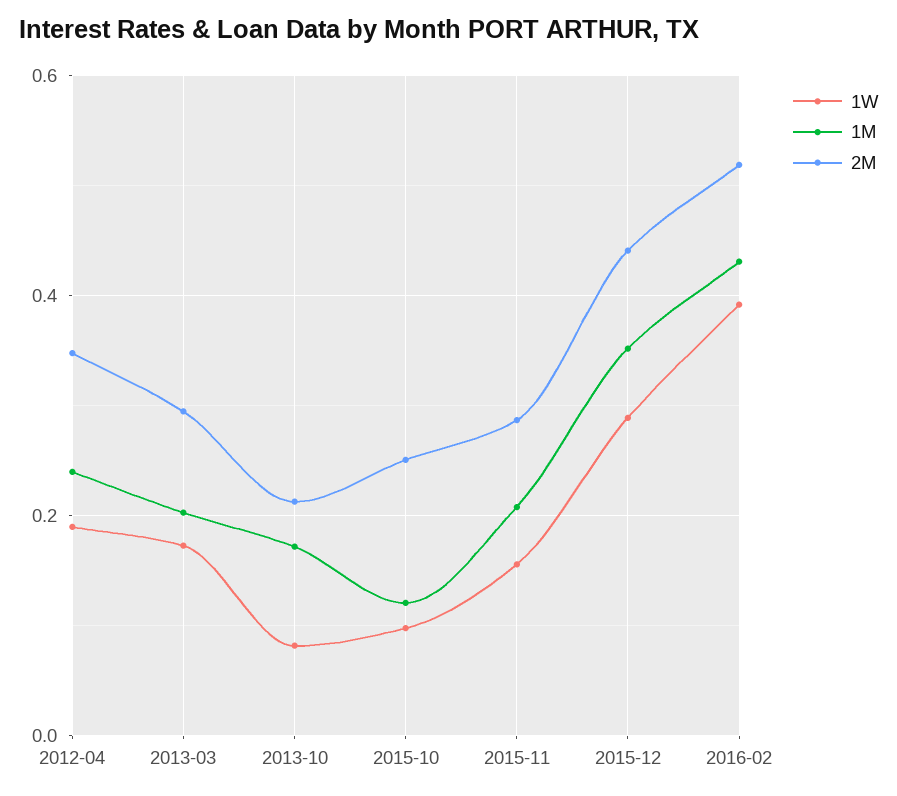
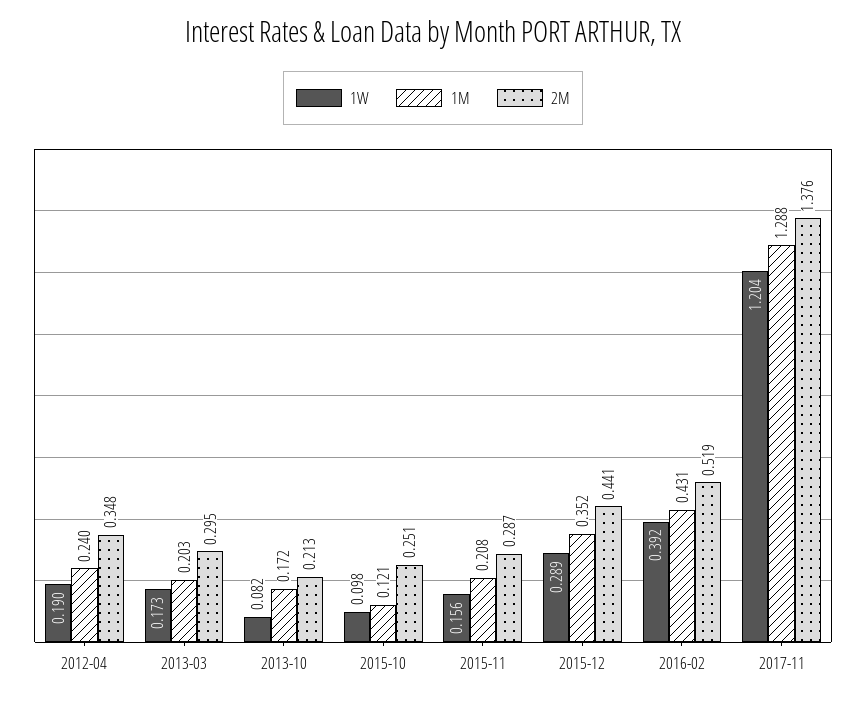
1W, 2017-11: none -> 1.204
1M, 2017-11: none -> 1.288
2M, 2017-11: none -> 1.376

